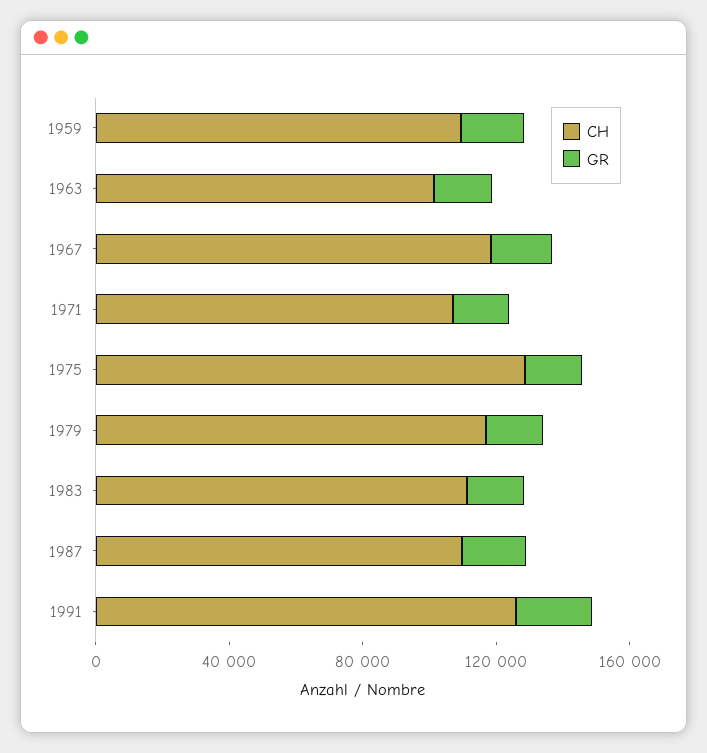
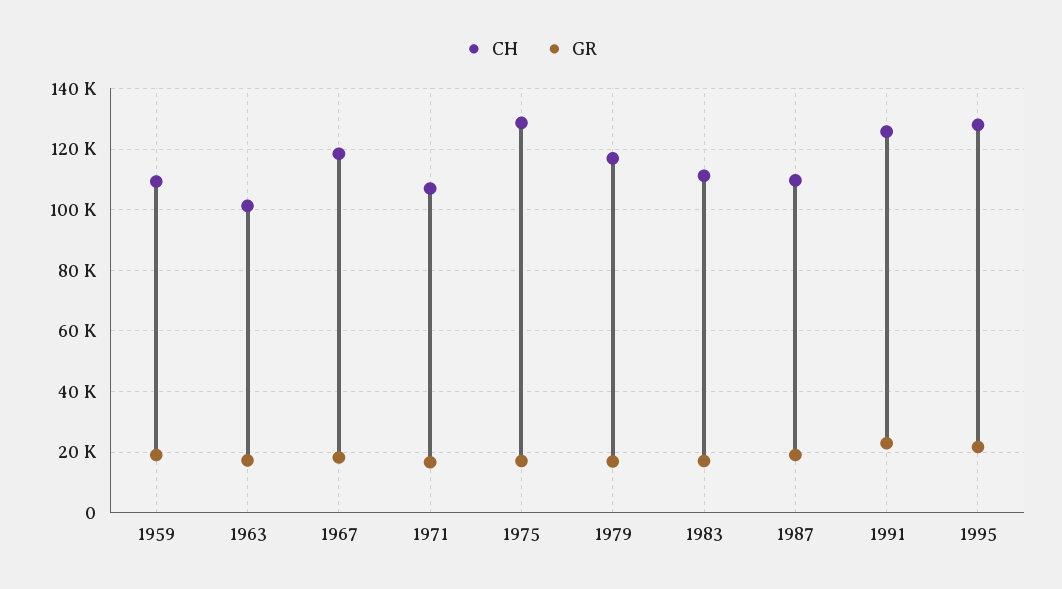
CH, 1995: none -> 128000
GR, 1995: none -> 22000

